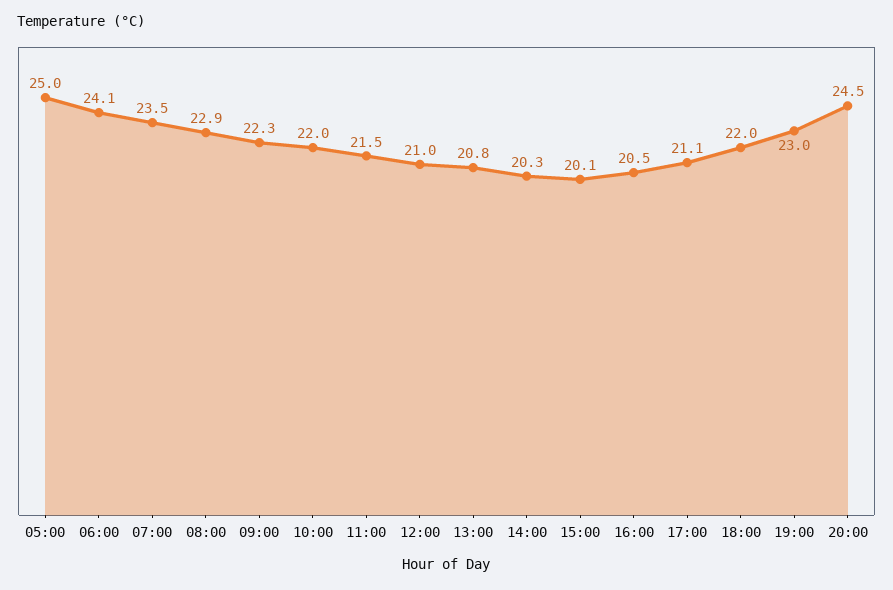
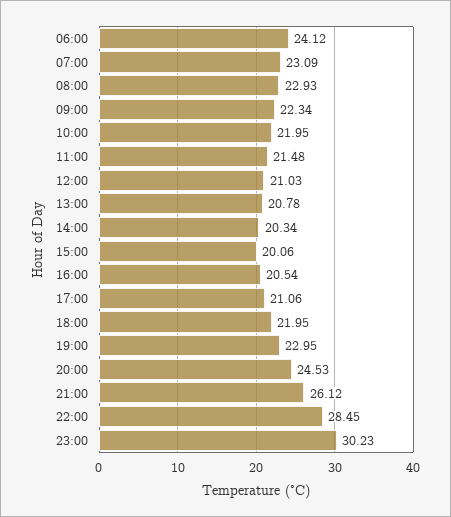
05:00: 25 -> none
07:00: 23.5 -> 23.09
21:00: none -> 26.12
22:00: none -> 28.45
23:00: none -> 30.23

